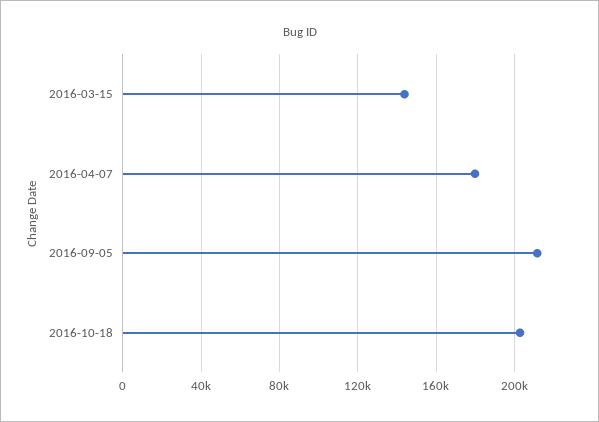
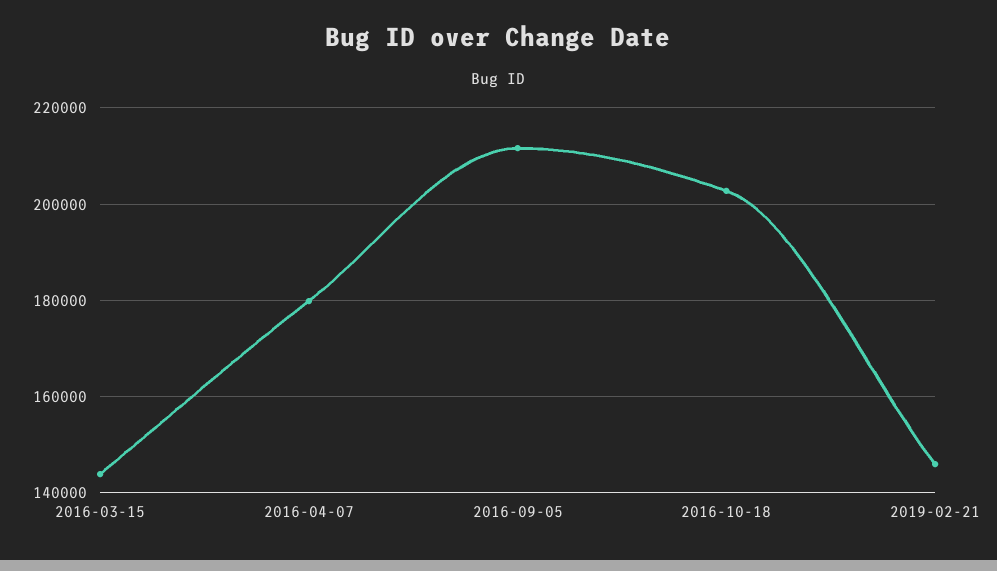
2019-02-21: none -> 146000

